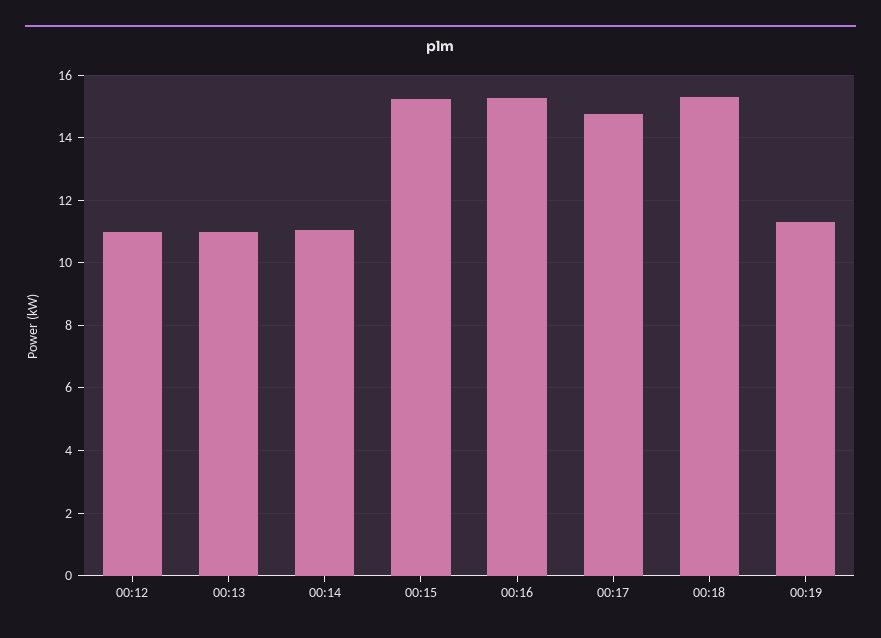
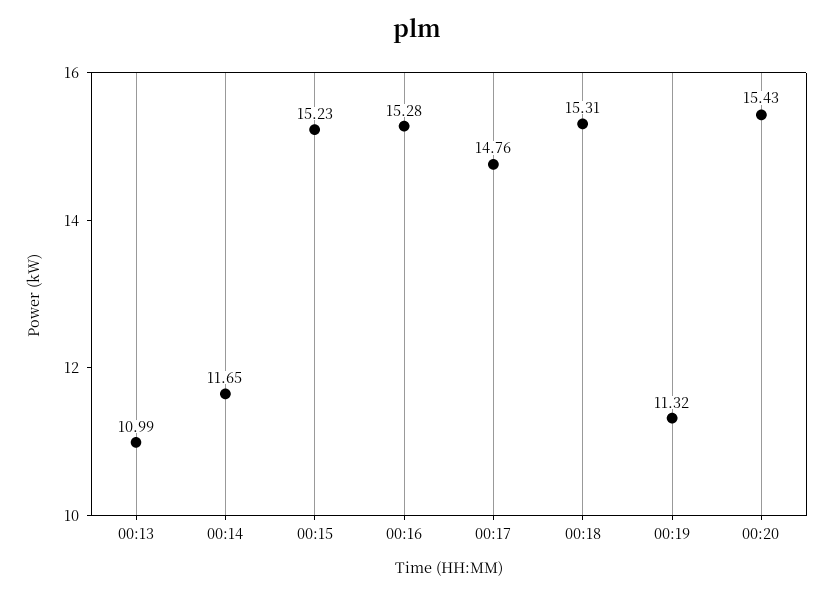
00:12: 11 -> none
00:14: 11 -> 11.65
00:20: none -> 15.43

